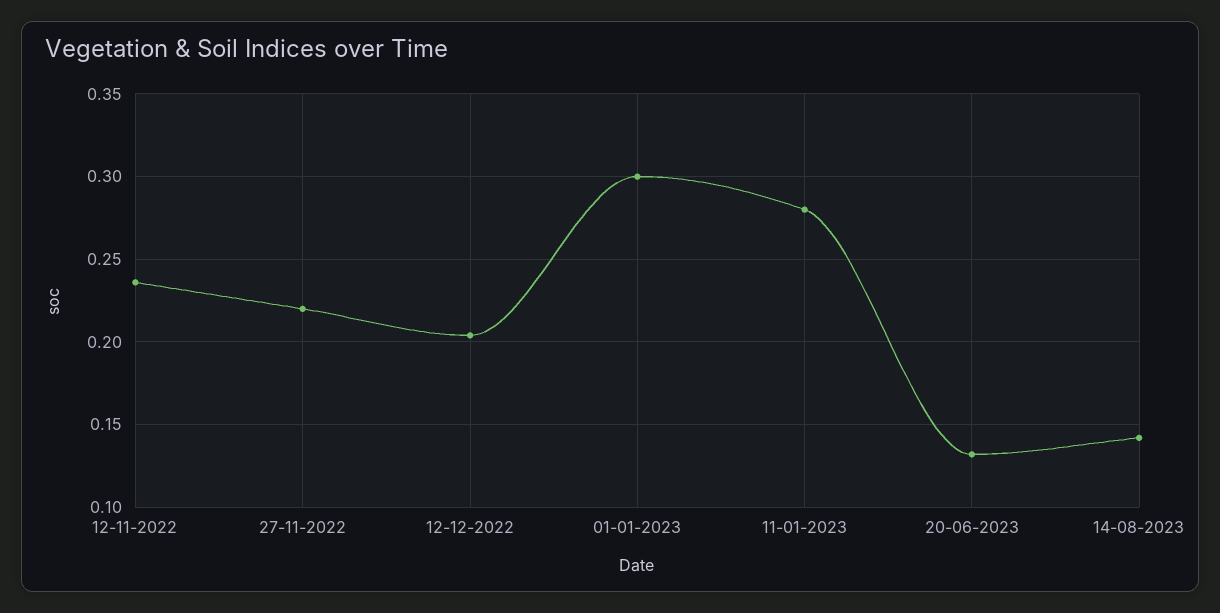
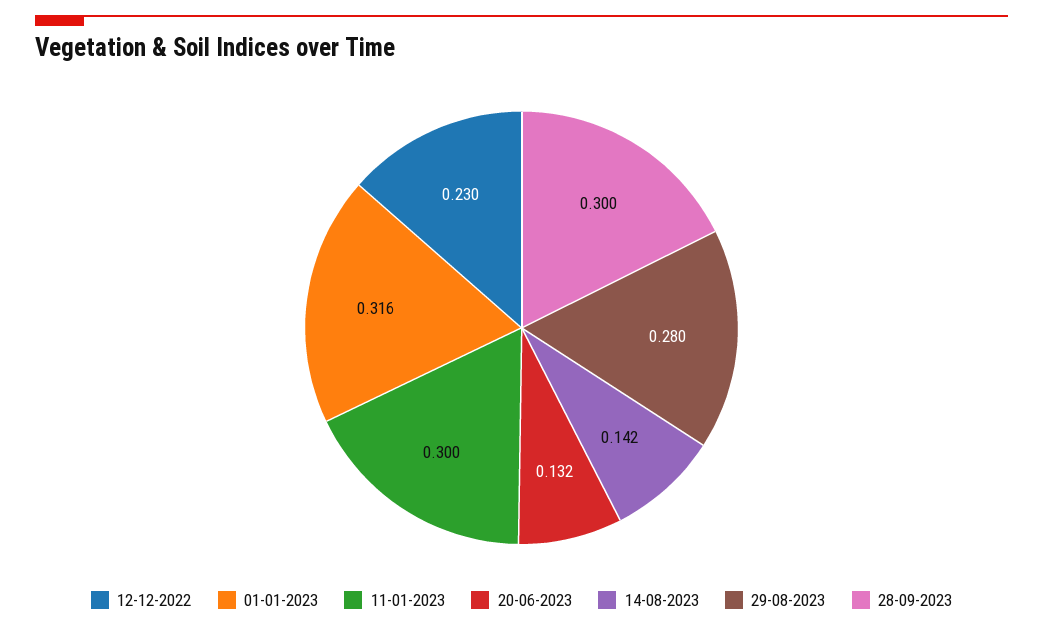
12-11-2022: 0.235 -> none
27-11-2022: 0.22 -> none
12-12-2022: 0.205 -> 0.23
01-01-2023: 0.3 -> 0.316
11-01-2023: 0.28 -> 0.3
29-08-2023: none -> 0.28
28-09-2023: none -> 0.3

